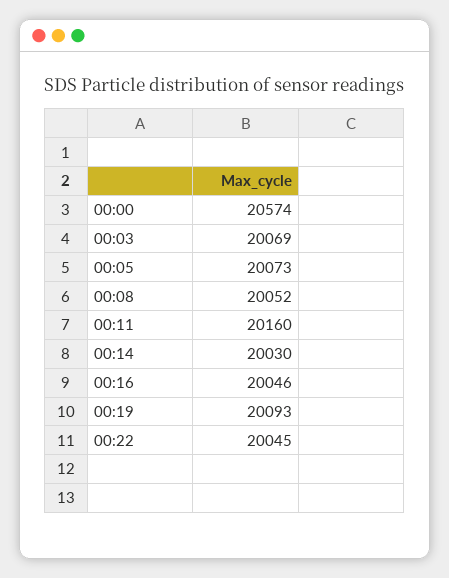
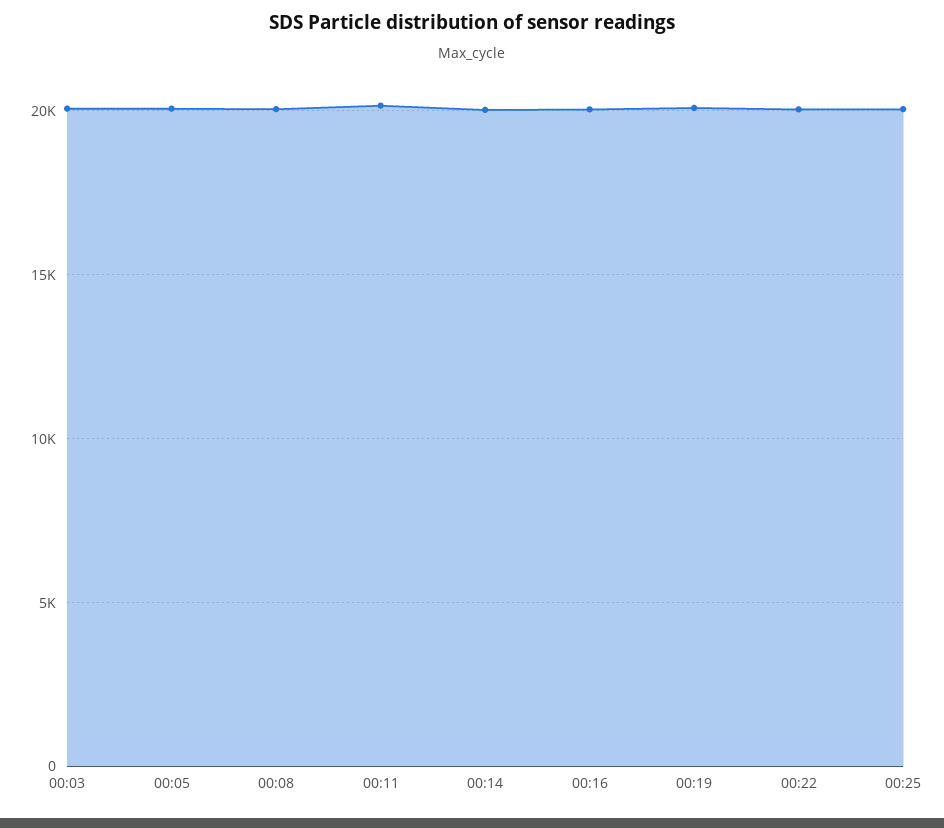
00:00: 20574 -> none
00:25: none -> 20000

